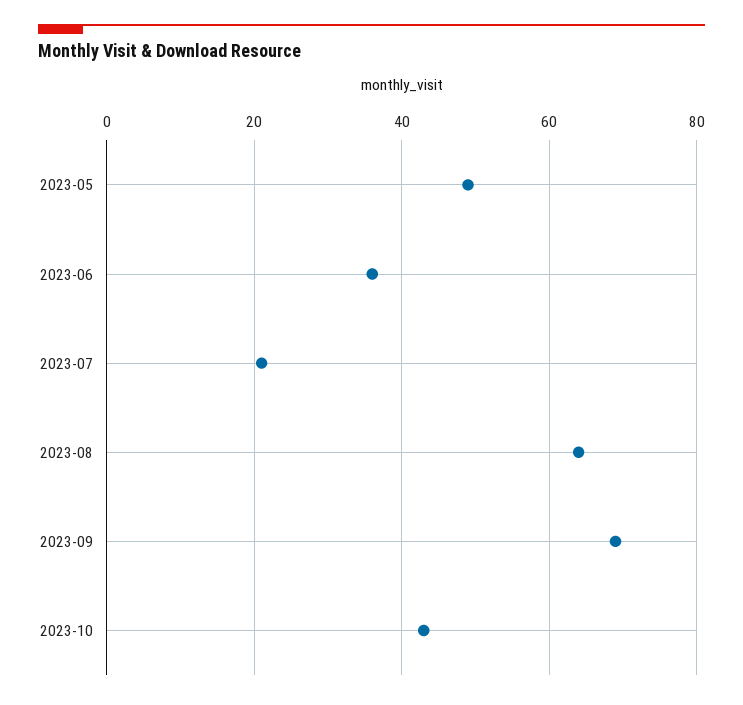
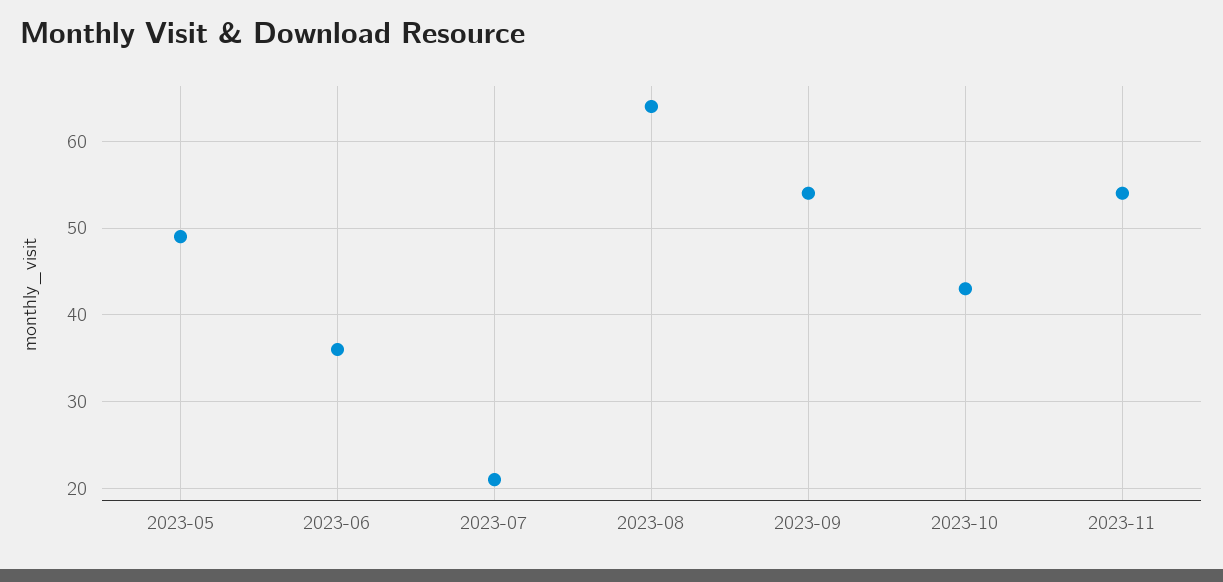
2023-09: 70 -> 54
2023-11: none -> 54

